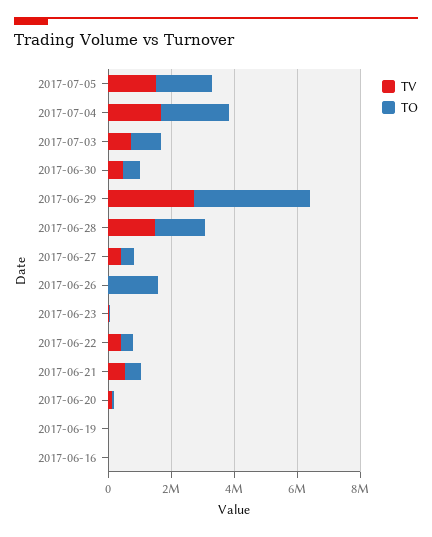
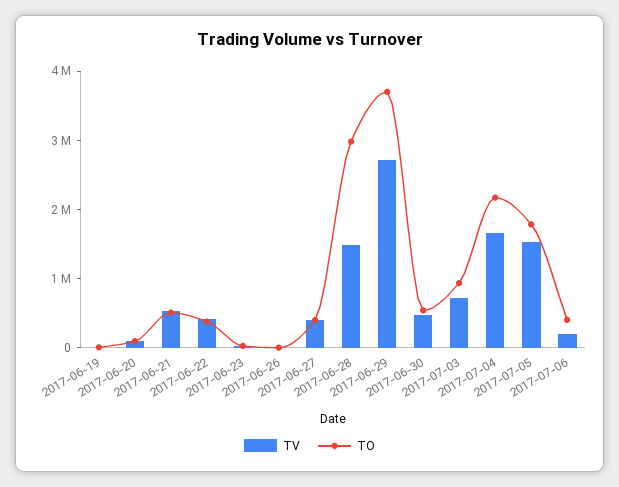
TO, 2017-06-28: 1500000 -> 3000000
TO, 2017-06-26: 1500000 -> 0
TV, 2017-06-16: 0 -> none
TO, 2017-06-16: 0 -> none
TV, 2017-07-06: none -> 200000
TO, 2017-07-06: none -> 400000

